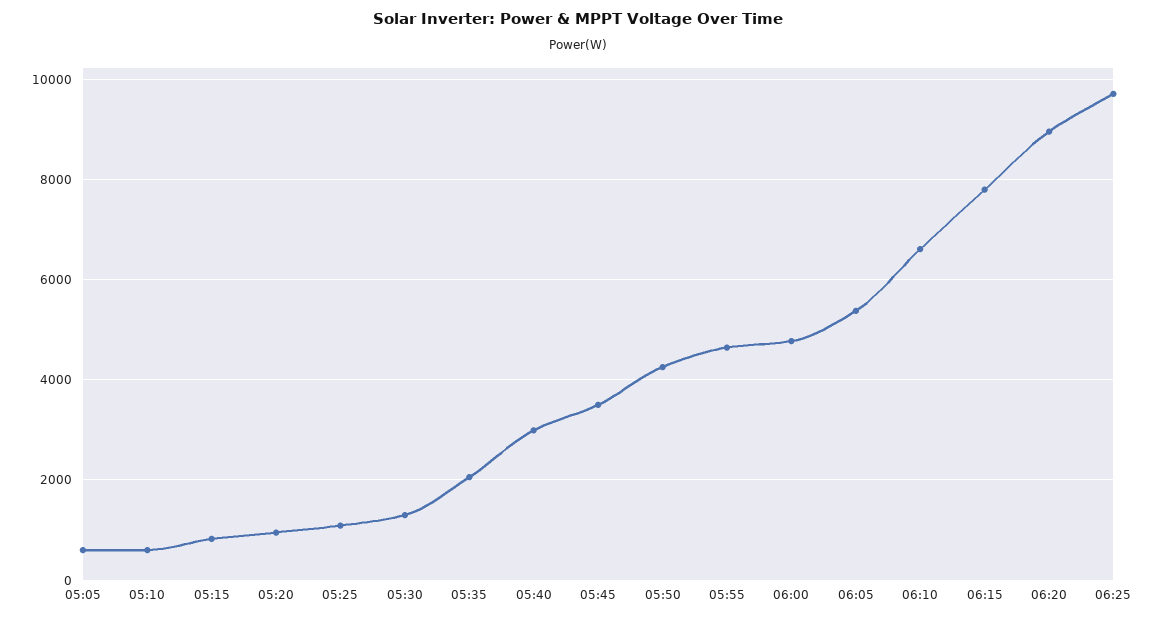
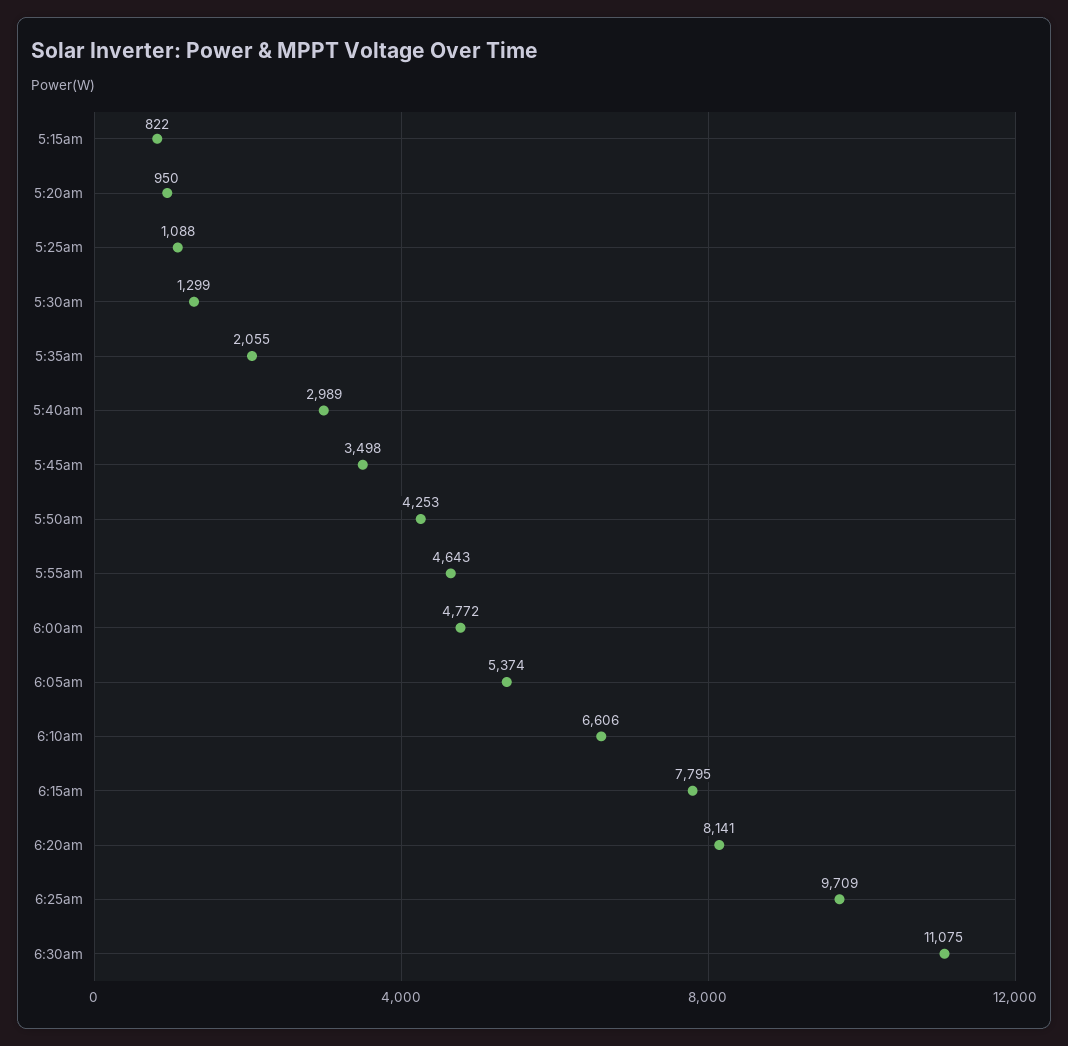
05:05: 600 -> none
05:10: 600 -> none
06:20: 9000 -> 8141
6:30am: none -> 11075

